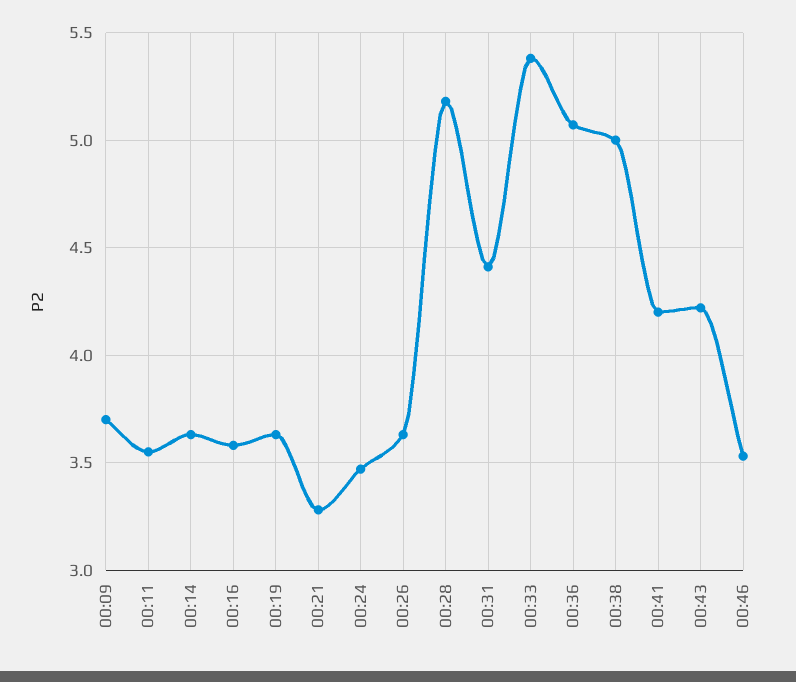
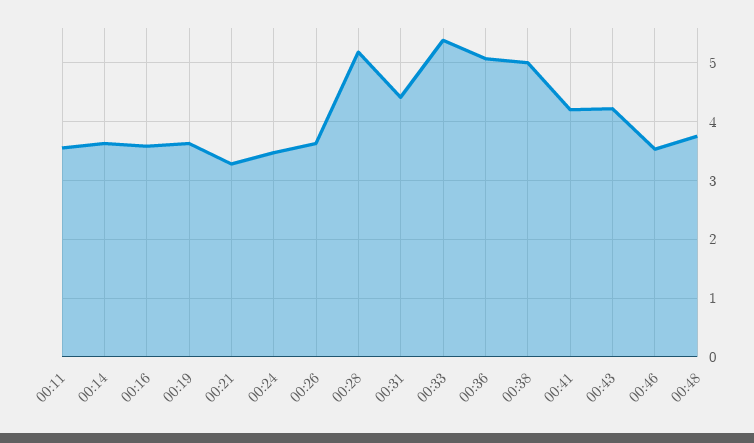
00:09: 3.7 -> none
00:48: none -> 3.8

